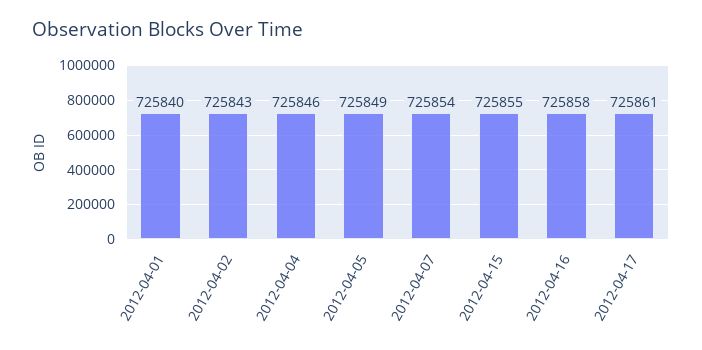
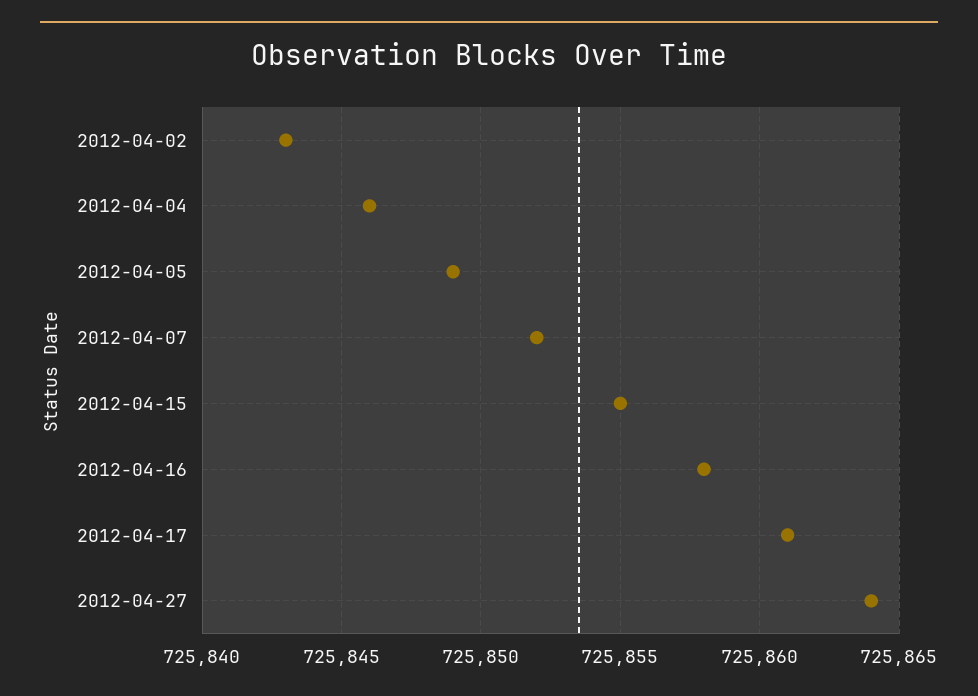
2012-04-01: 725840 -> none
2012-04-07: 725854 -> 725852
2012-04-27: none -> 725864

